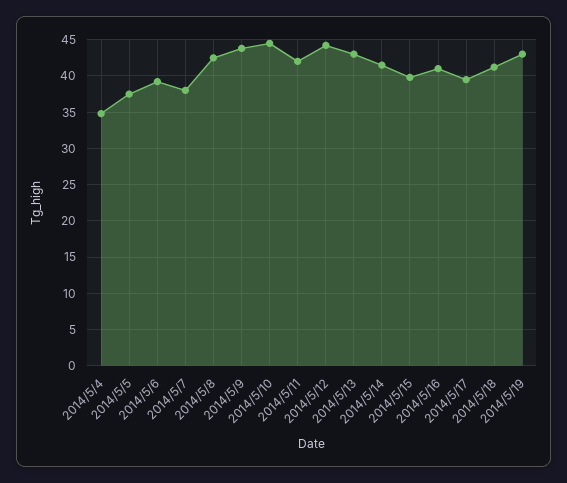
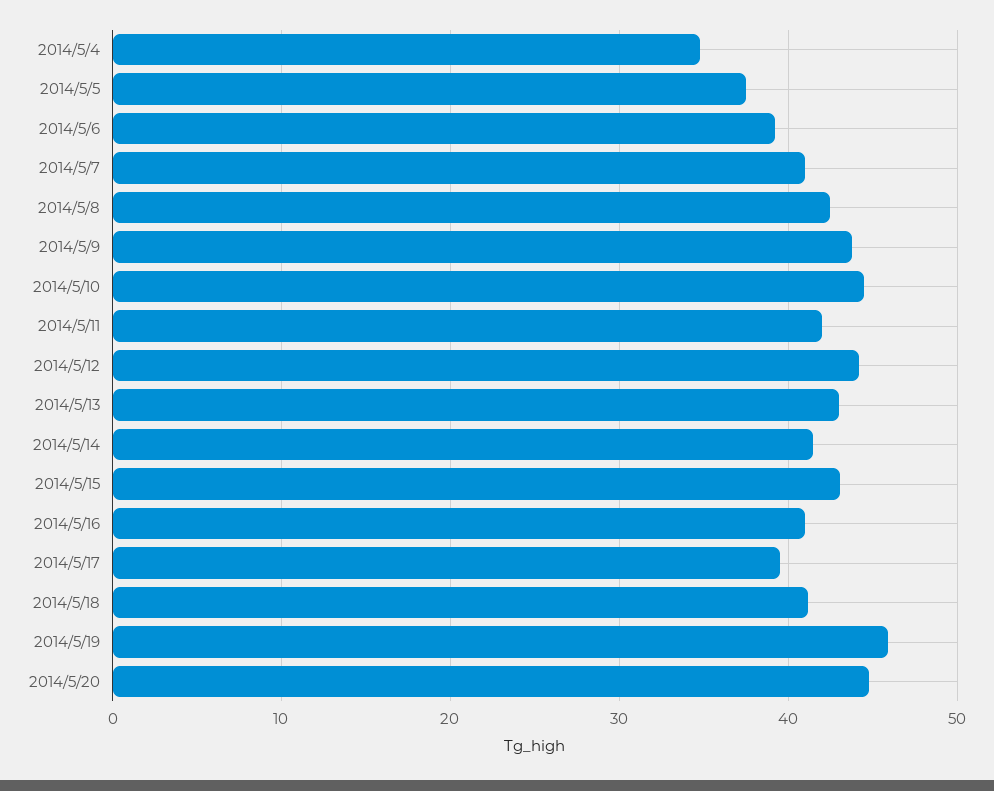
2014/5/7: 38 -> 41
2014/5/15: 40 -> 43
2014/5/19: 43 -> 46
2014/5/20: none -> 45

